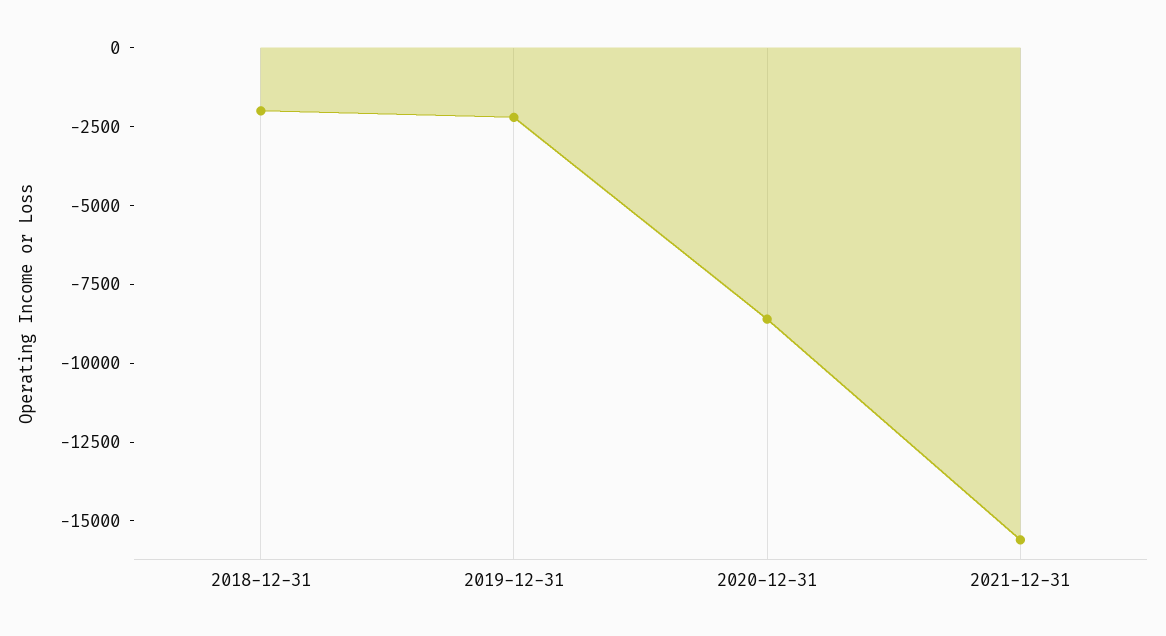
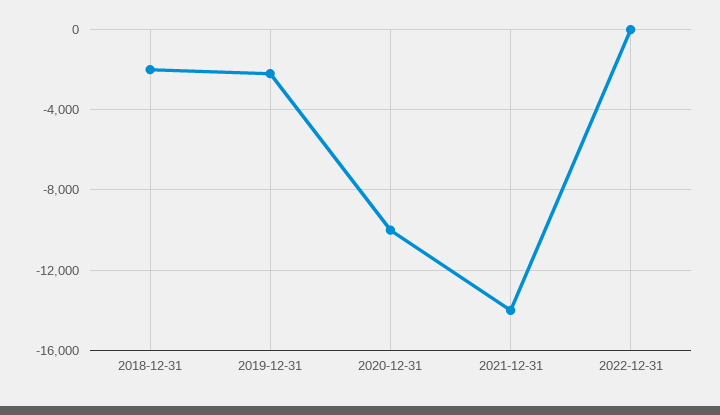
2020-12-31: -8500 -> -10000
2021-12-31: -15500 -> -14000
2022-12-31: none -> 0

